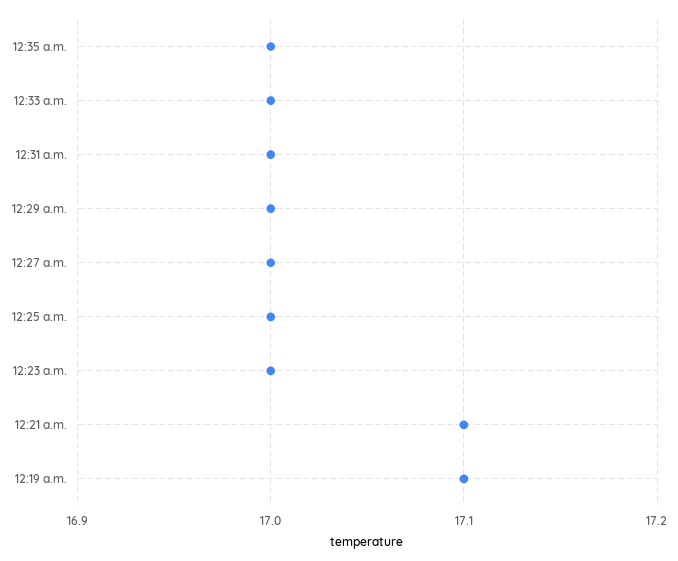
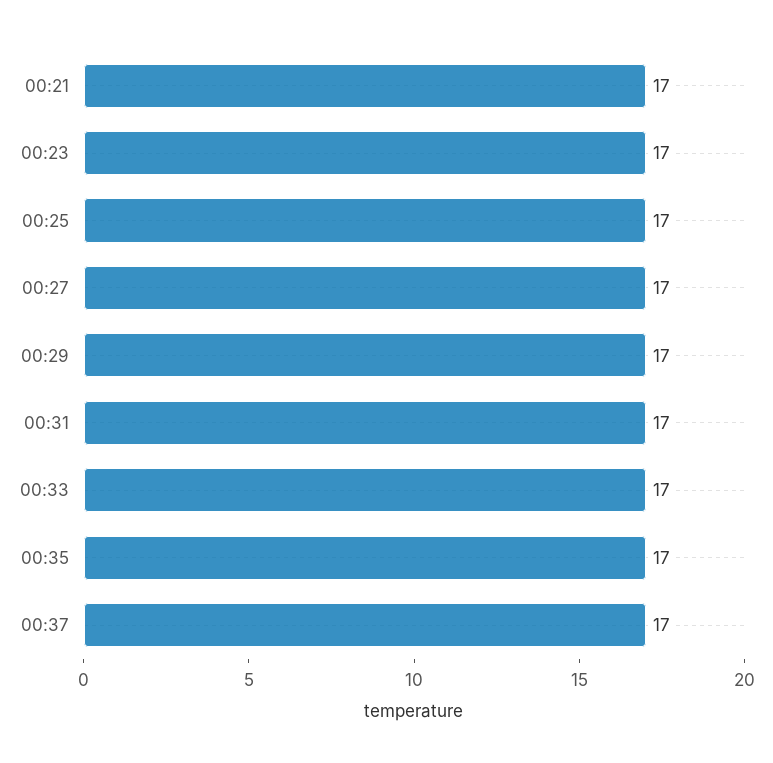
12:21 a.m.: 17.1 -> 17
12:19 a.m.: 17.1 -> none
00:37: none -> 17

